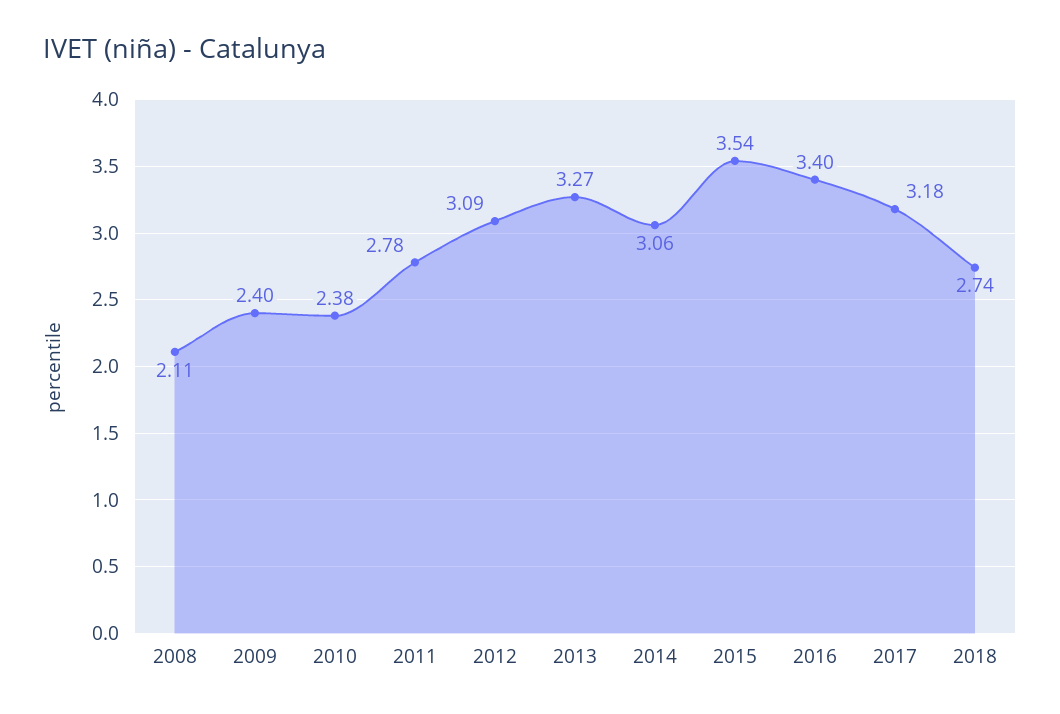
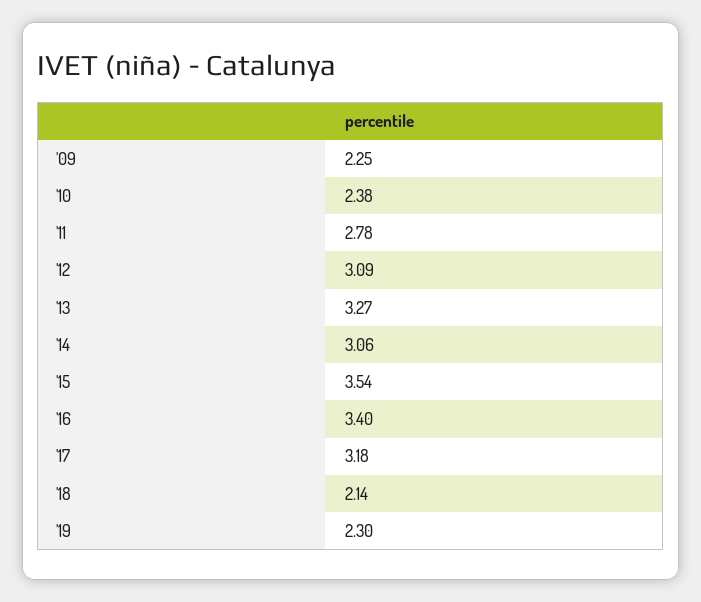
2008: 2.11 -> none
2009: 2.4 -> 2.25
2018: 2.74 -> 2.14
'19: none -> 2.3

